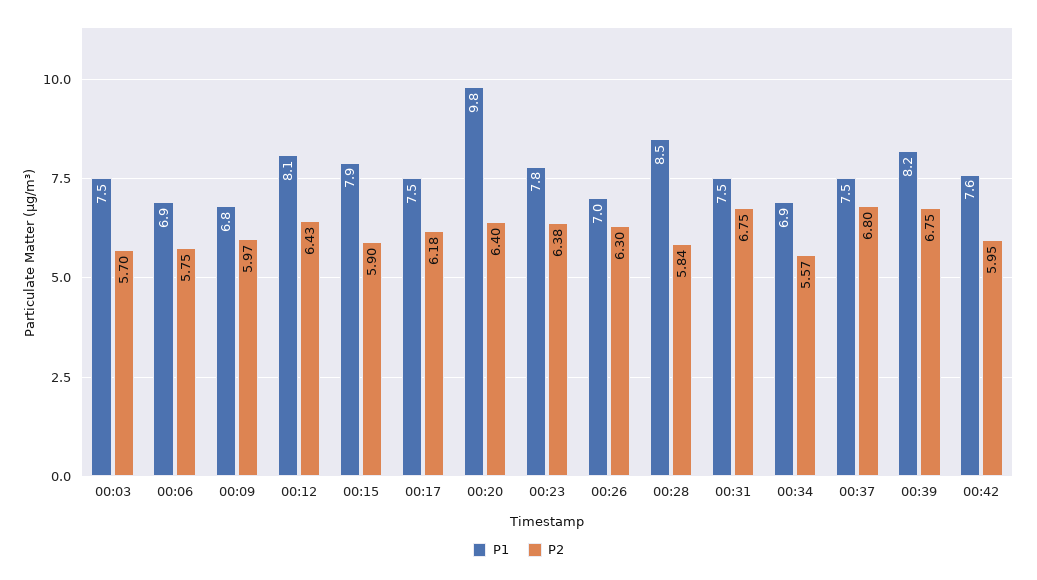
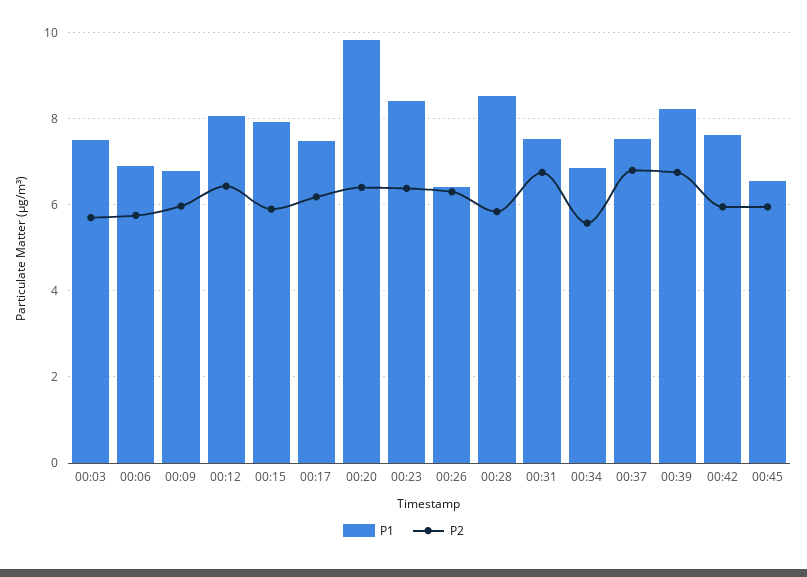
P1, 00:23: 7.8 -> 8.4
P1, 00:26: 7 -> 6.4
P1, 00:45: none -> 6.6
P2, 00:45: none -> 6

